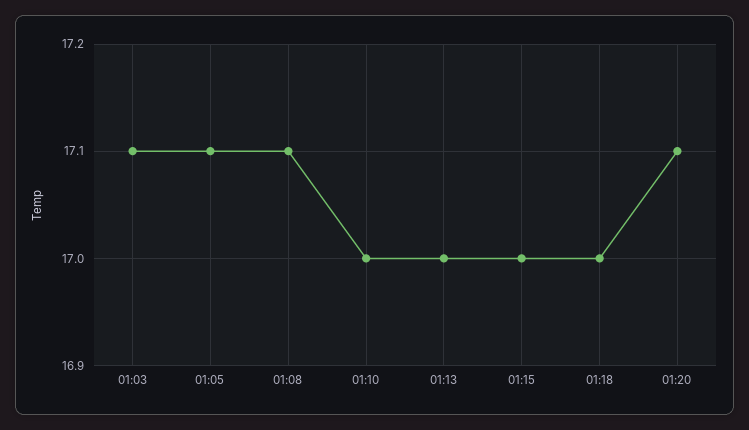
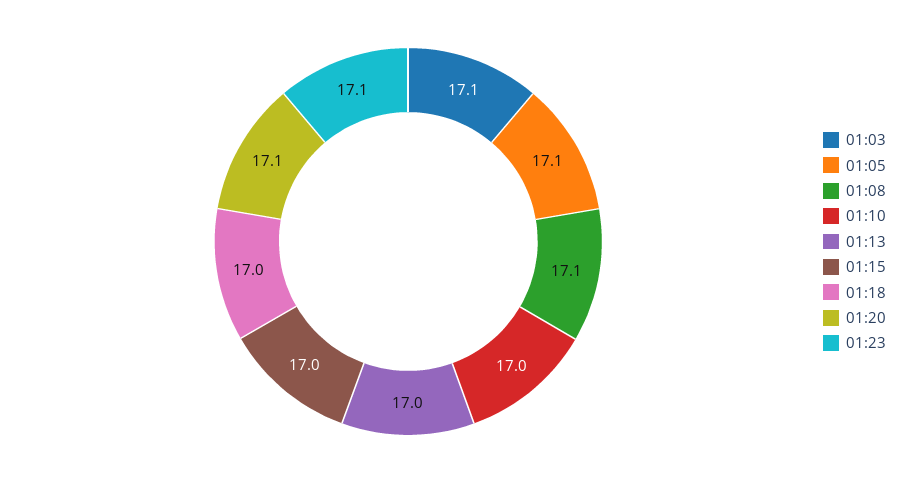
01:23: none -> 17.1

